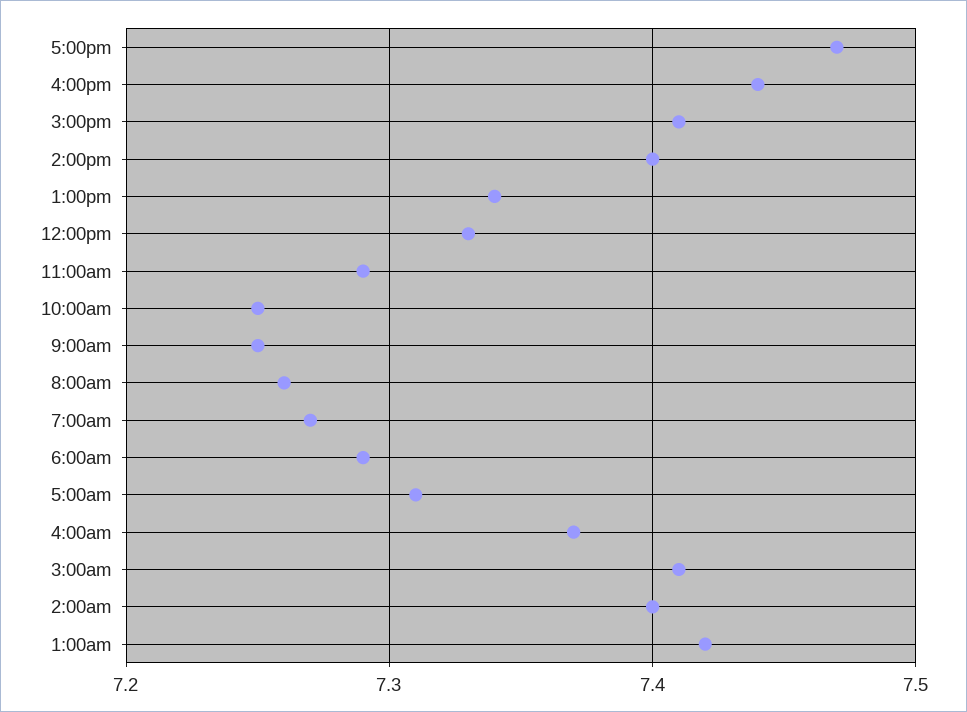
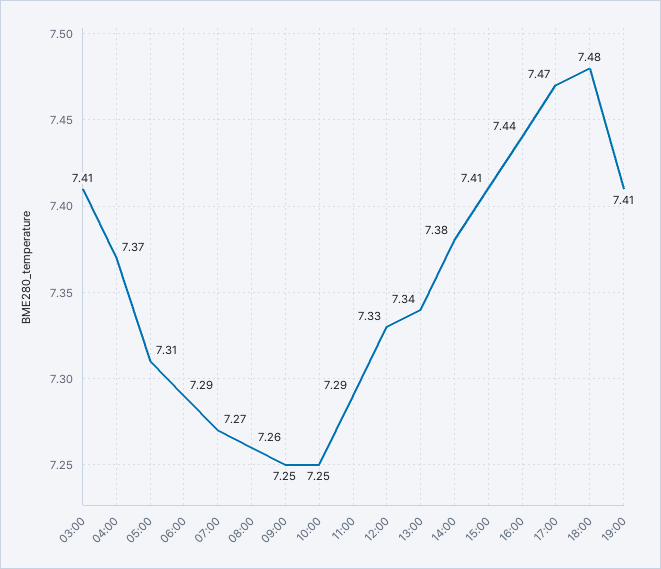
2:00pm: 7.4 -> 7.38
2:00am: 7.4 -> none
1:00am: 7.42 -> none
18:00: none -> 7.48
19:00: none -> 7.41

